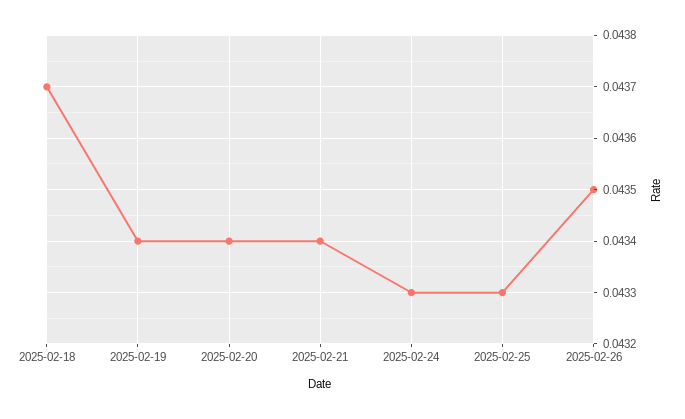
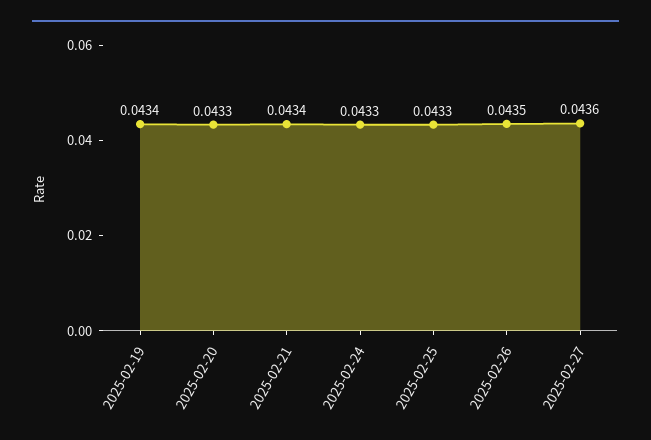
2025-02-18: 0.0437 -> none
2025-02-20: 0.0434 -> 0.0433
2025-02-27: none -> 0.0436

